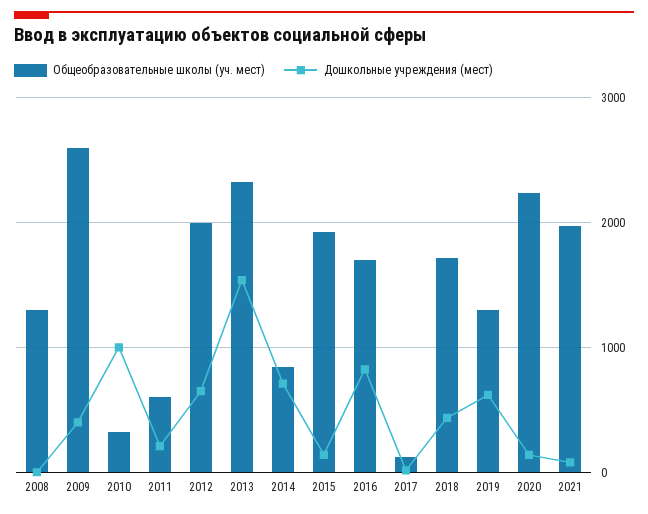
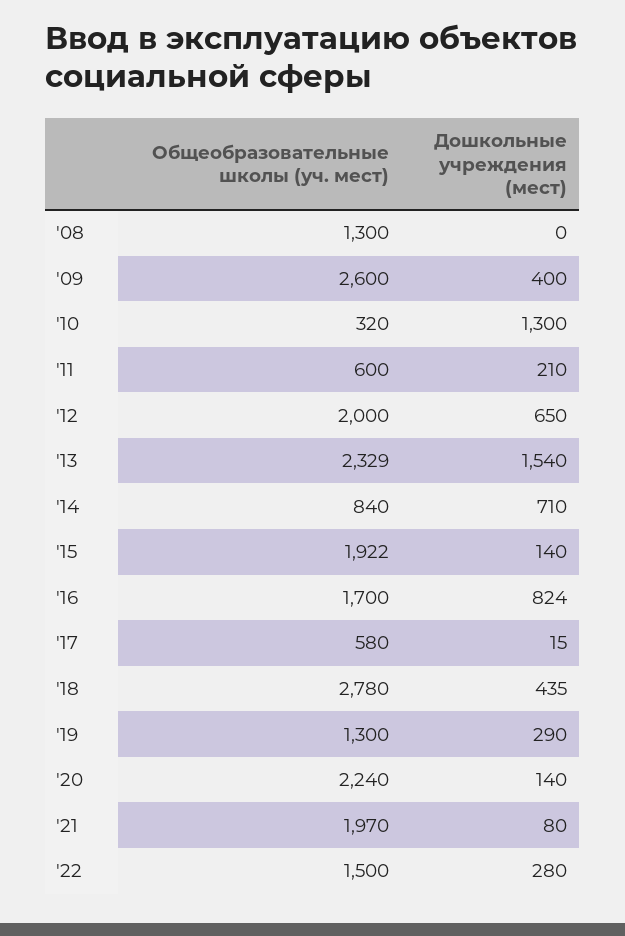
Дошкольные учреждения (мест), 2010: 1000 -> 1300
Общеобразовательные школы (уч. мест), 2017: 100 -> 580
Общеобразовательные школы (уч. мест), 2018: 1700 -> 2780
Дошкольные учреждения (мест), 2019: 600 -> 290
Общеобразовательные школы (уч. мест), '22: none -> 1500
Дошкольные учреждения (мест), '22: none -> 280

